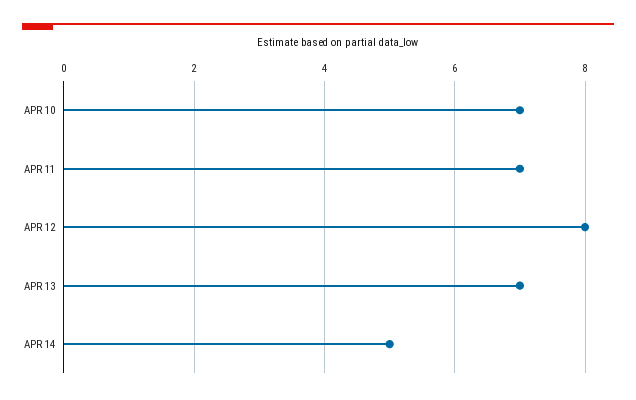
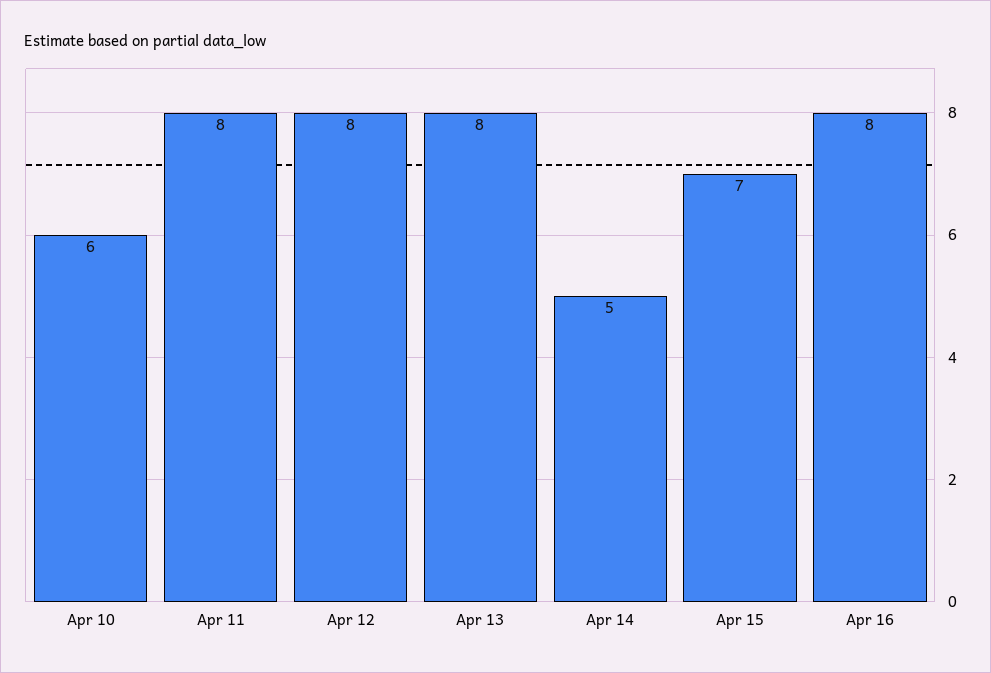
APR 10: 7 -> 6
APR 11: 7 -> 8
APR 13: 7 -> 8
Apr 15: none -> 7
Apr 16: none -> 8

